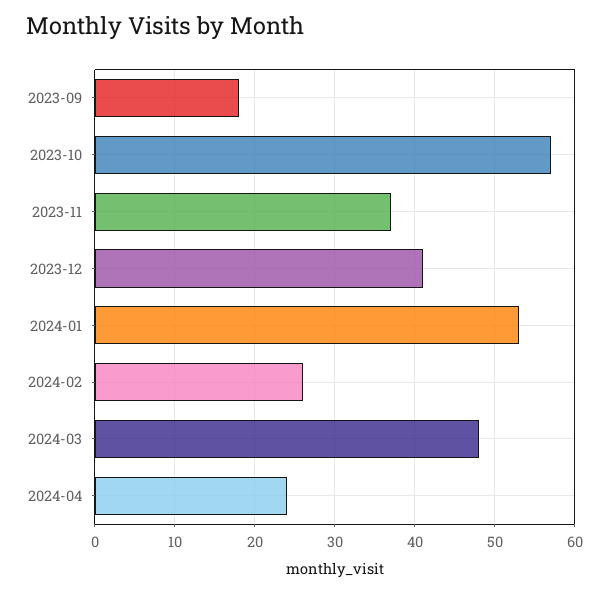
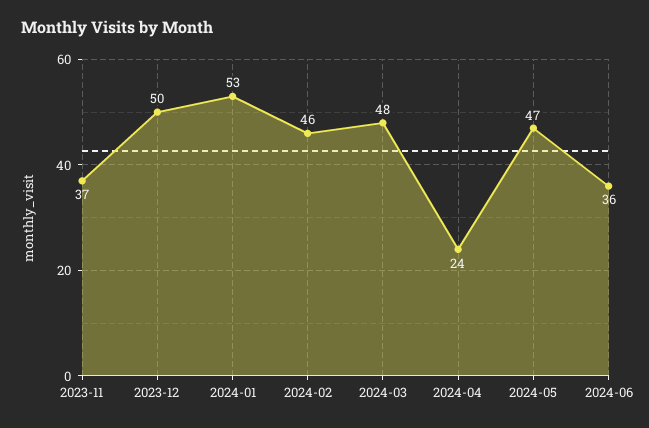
2023-09: 18 -> none
2023-10: 57 -> none
2023-12: 41 -> 50
2024-02: 26 -> 46
2024-05: none -> 47
2024-06: none -> 36

